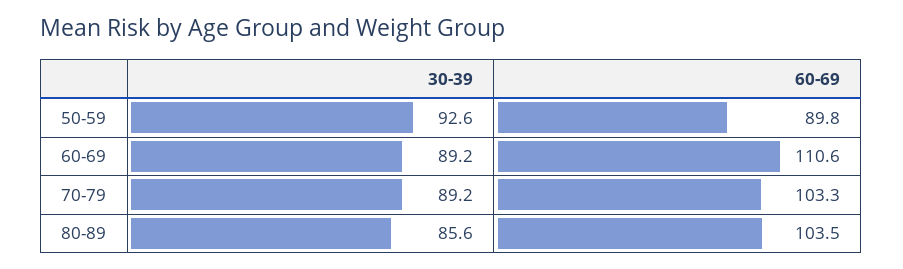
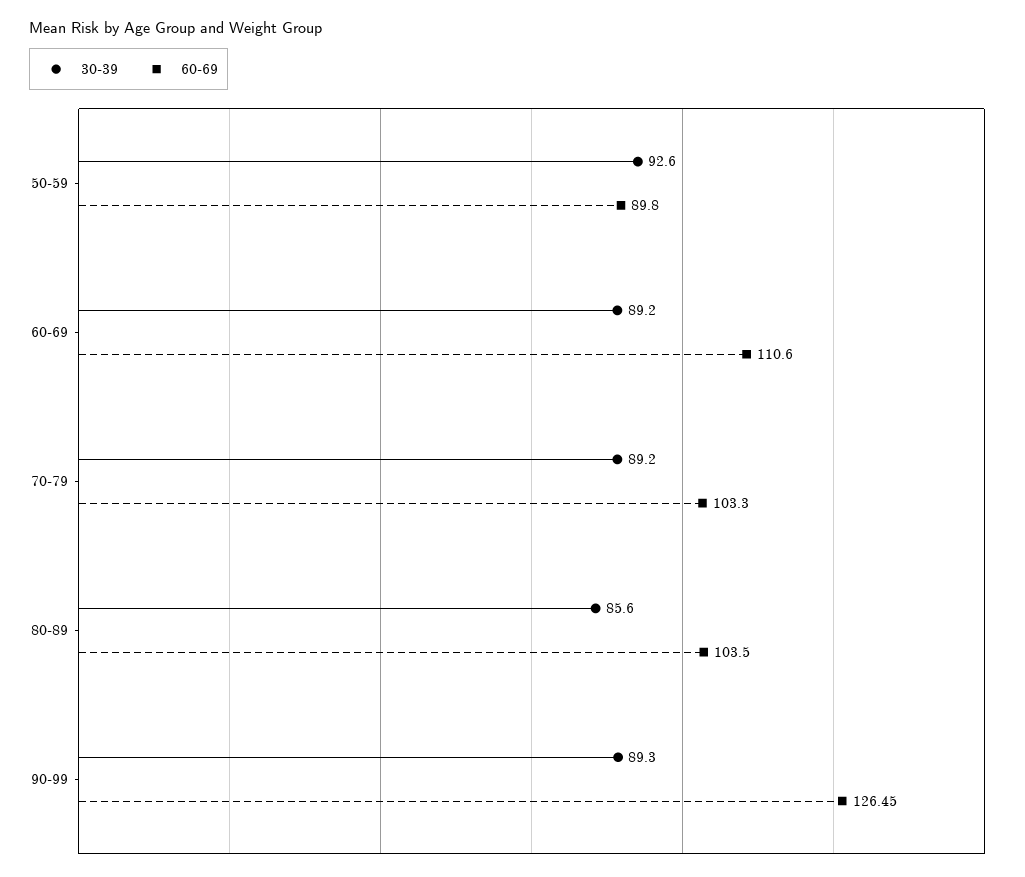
30-39, 90-99: none -> 89.3
60-69, 90-99: none -> 126.45

